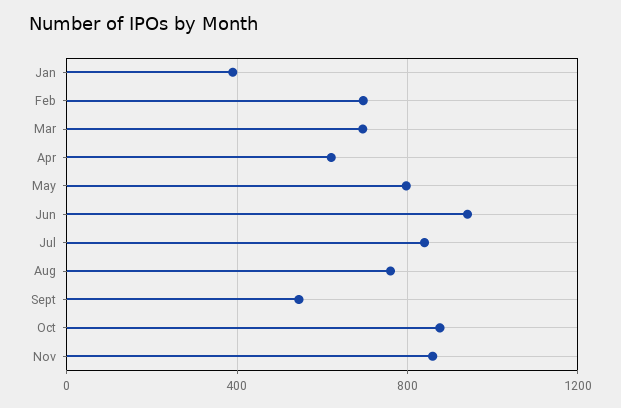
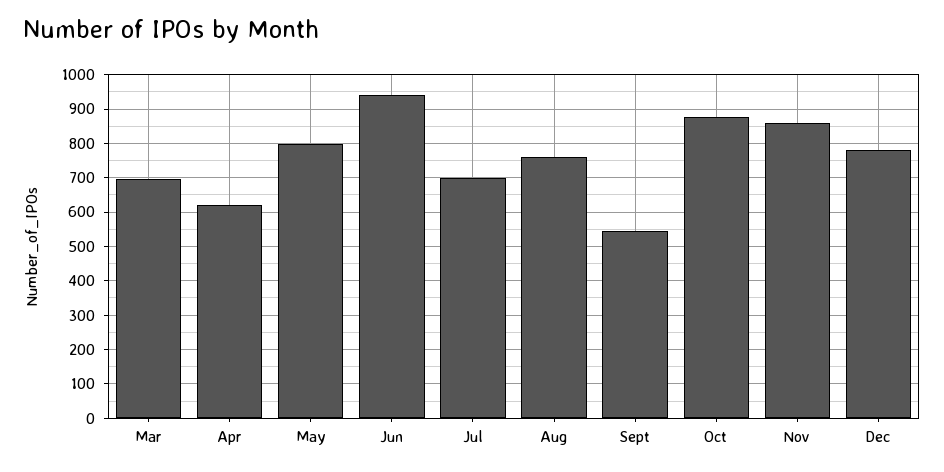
Jan: 400 -> none
Feb: 700 -> none
Jul: 850 -> 700
Dec: none -> 780

